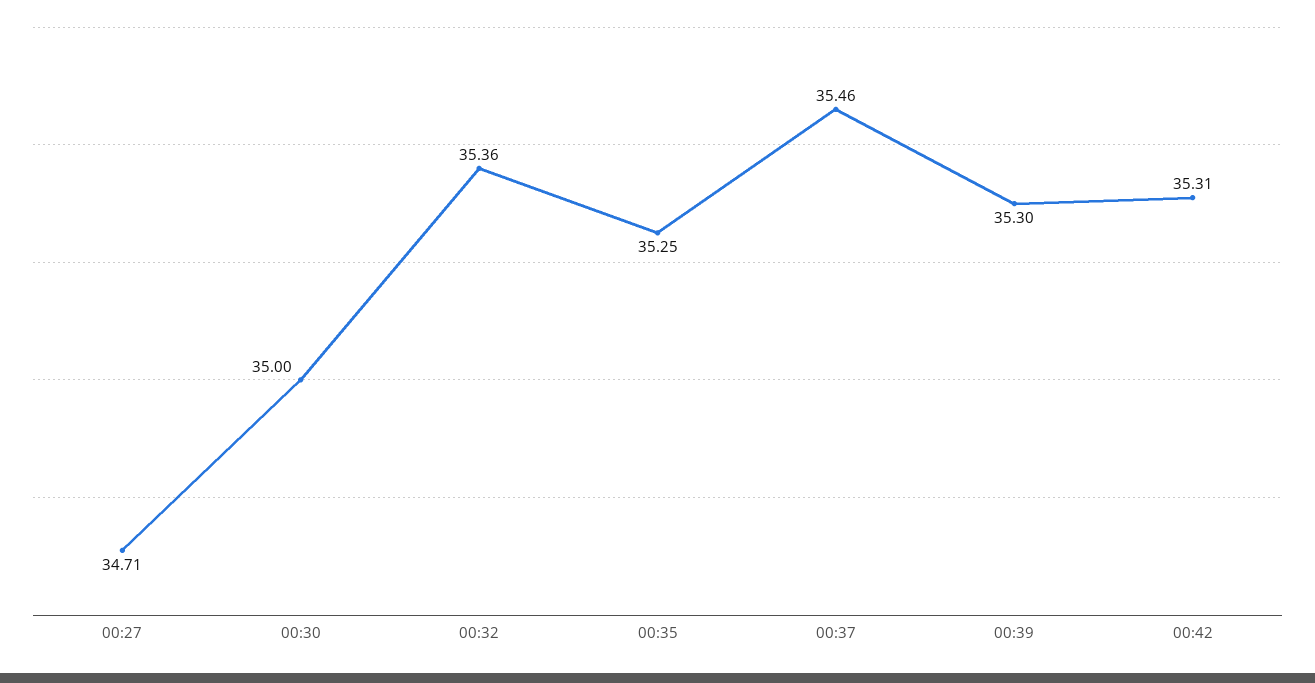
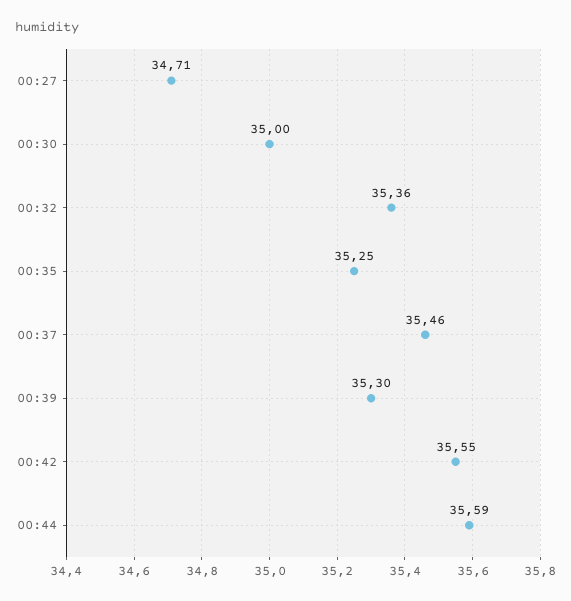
00:42: 35.31 -> 35.55
00:44: none -> 35.59

